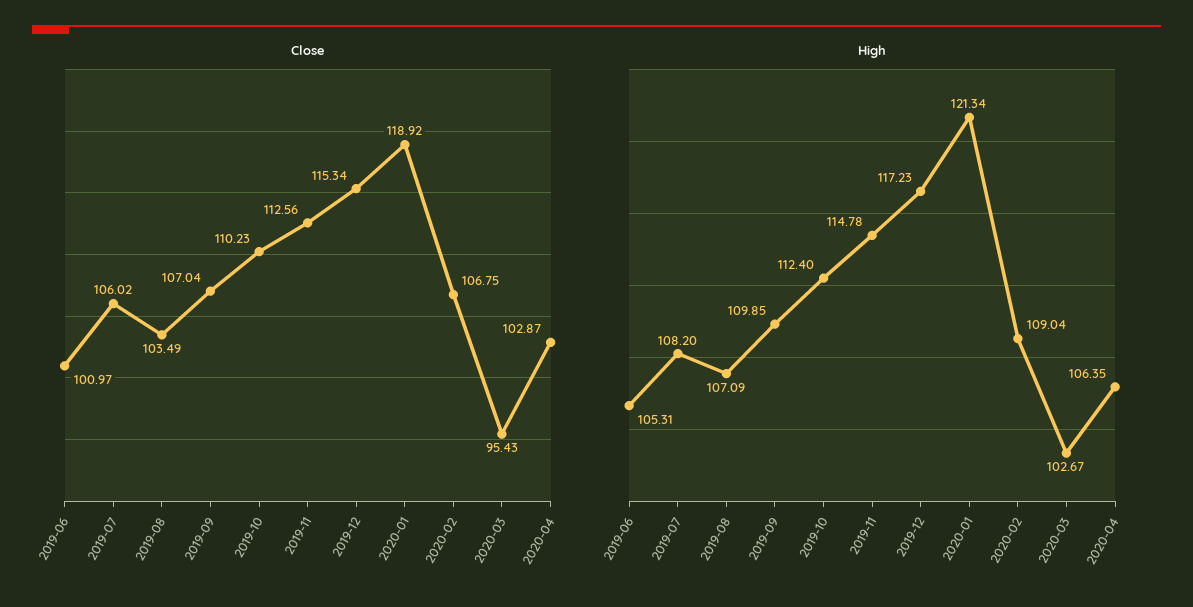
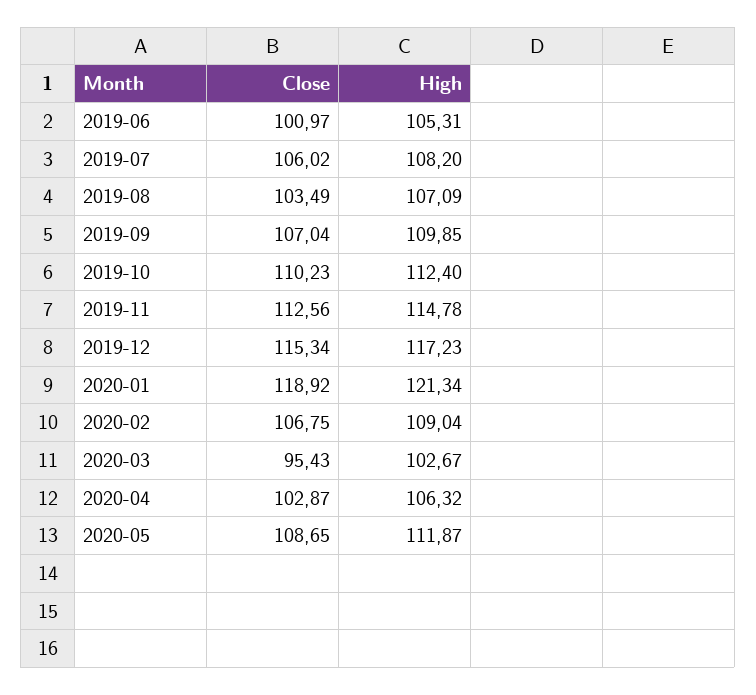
High, 2020-04: 106.35 -> 106.32
Close, 2020-05: none -> 108.65
High, 2020-05: none -> 111.87

